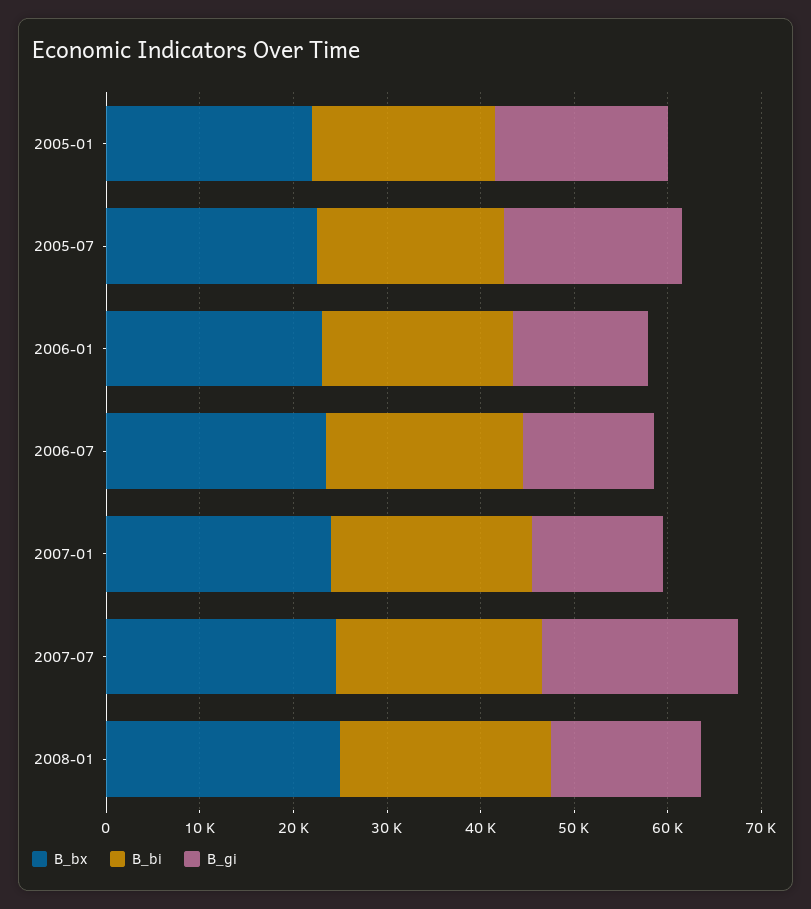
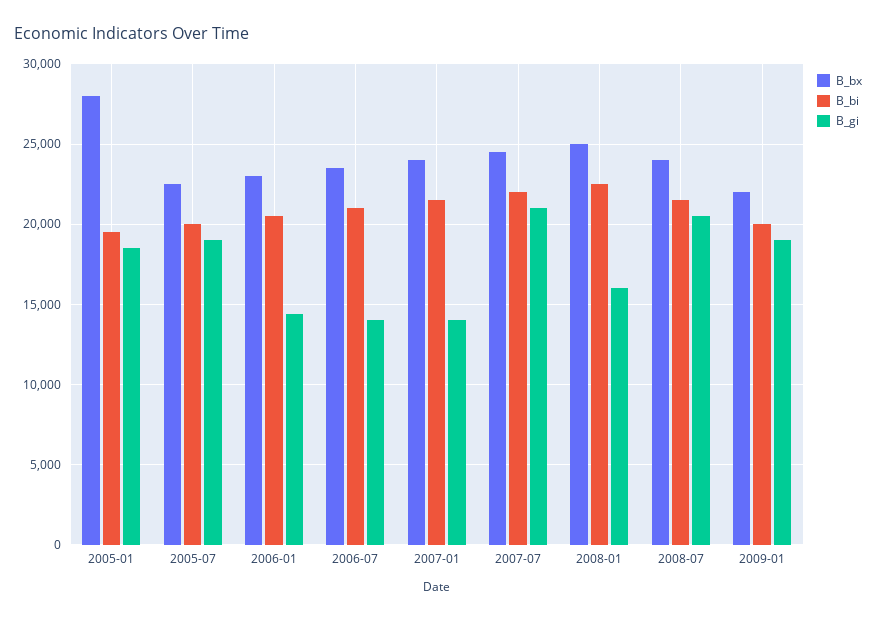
B_bx, 2005-01: 22000 -> 28000
B_bx, 2008-07: none -> 24000
B_bi, 2008-07: none -> 21500
B_gi, 2008-07: none -> 20500
B_bx, 2009-01: none -> 22000
B_bi, 2009-01: none -> 20000
B_gi, 2009-01: none -> 19000

